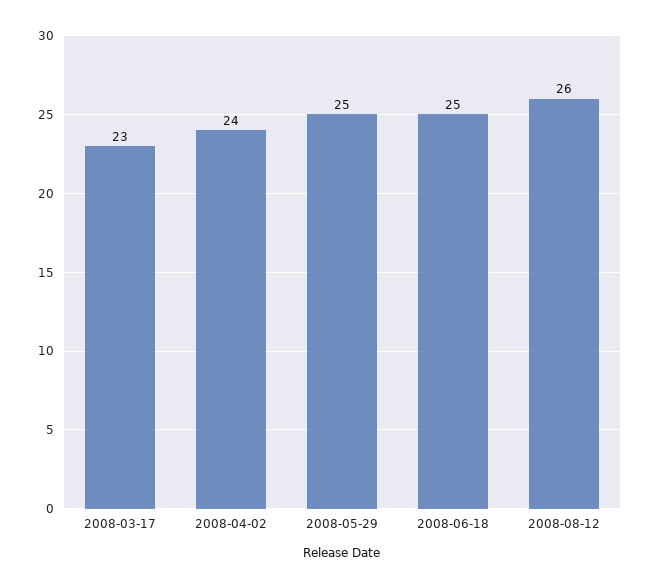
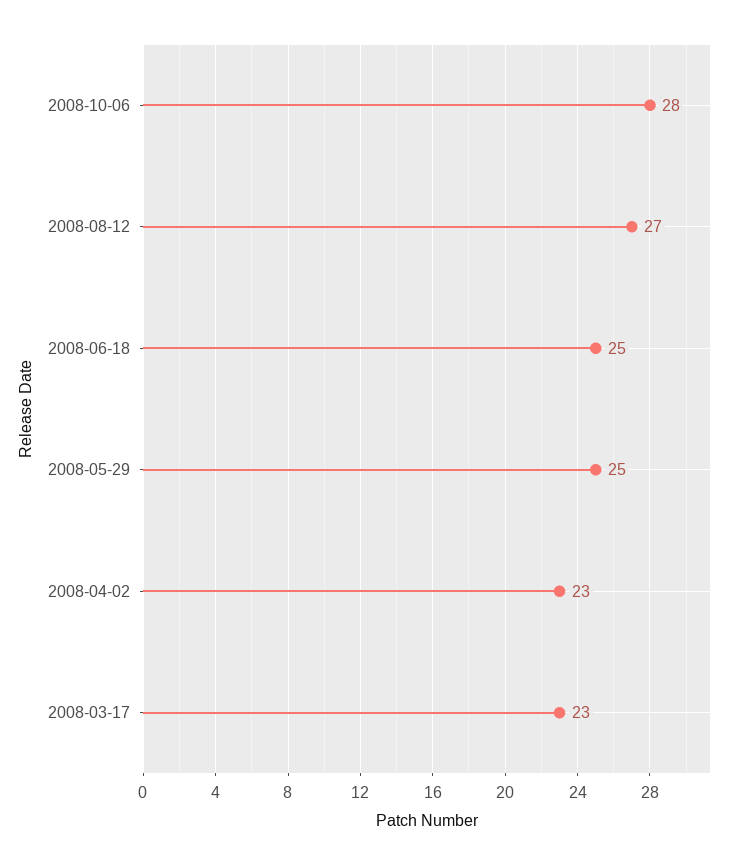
2008-04-02: 24 -> 23
2008-08-12: 26 -> 27
2008-10-06: none -> 28

